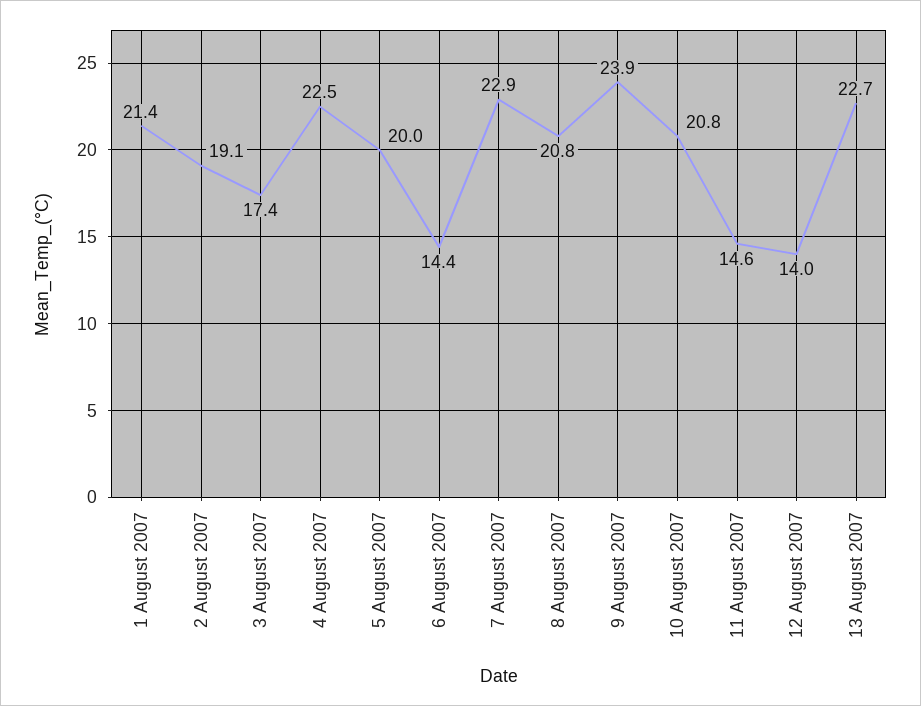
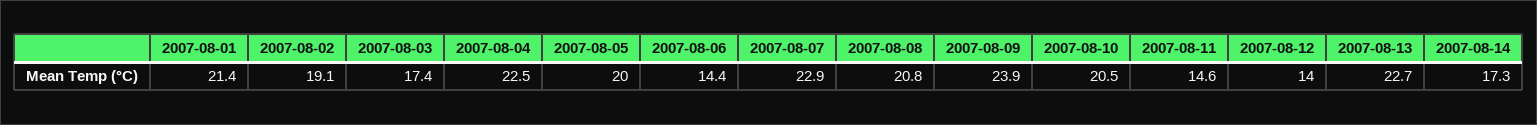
10 August 2007: 20.8 -> 20.5
2007-08-14: none -> 17.3

